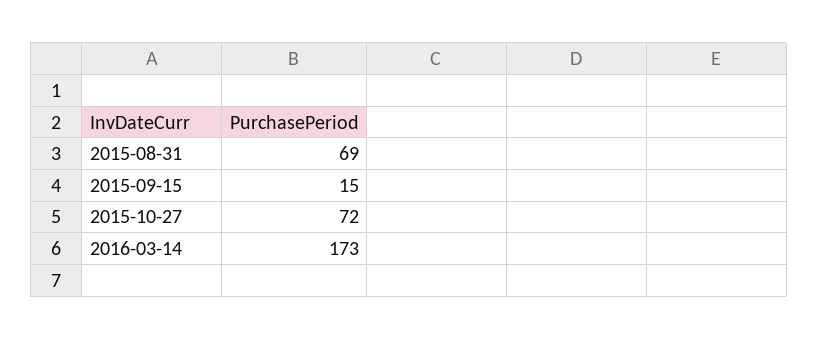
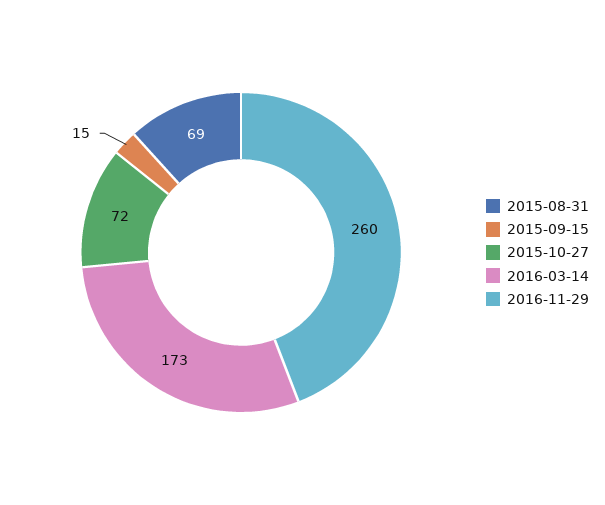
2016-11-29: none -> 260

